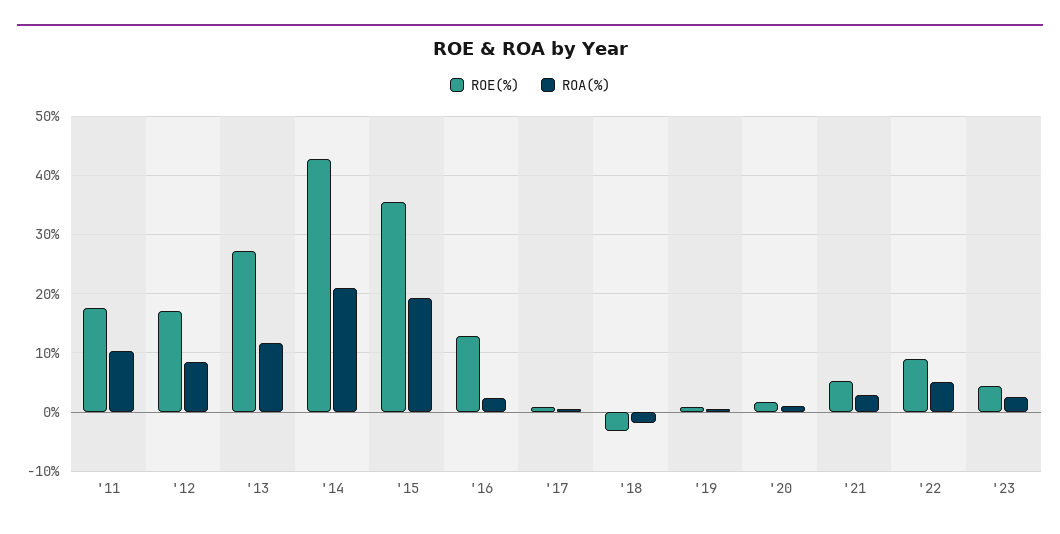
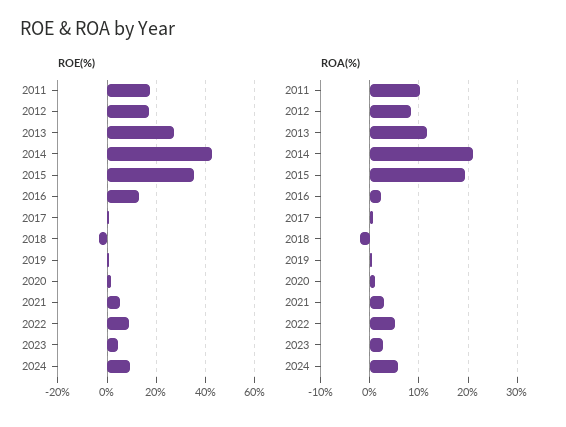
ROE(%), 2024: none -> 10
ROA(%), 2024: none -> 6

